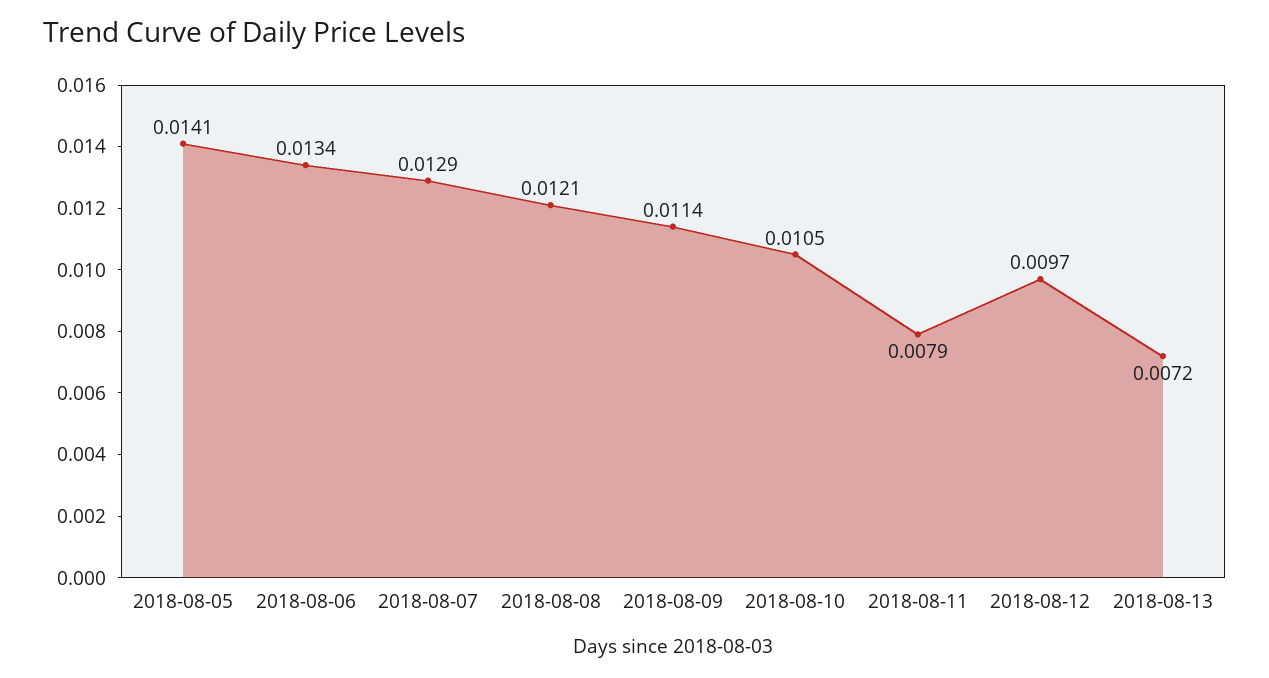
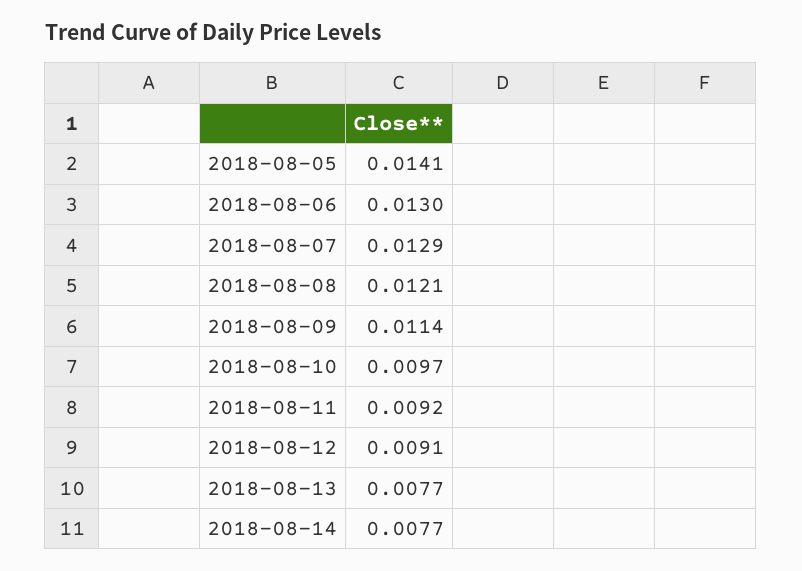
2018-08-06: 0.0134 -> 0.013
2018-08-10: 0.0105 -> 0.0097
2018-08-11: 0.0079 -> 0.0092
2018-08-12: 0.0097 -> 0.0091
2018-08-13: 0.0072 -> 0.0077
2018-08-14: none -> 0.0077

